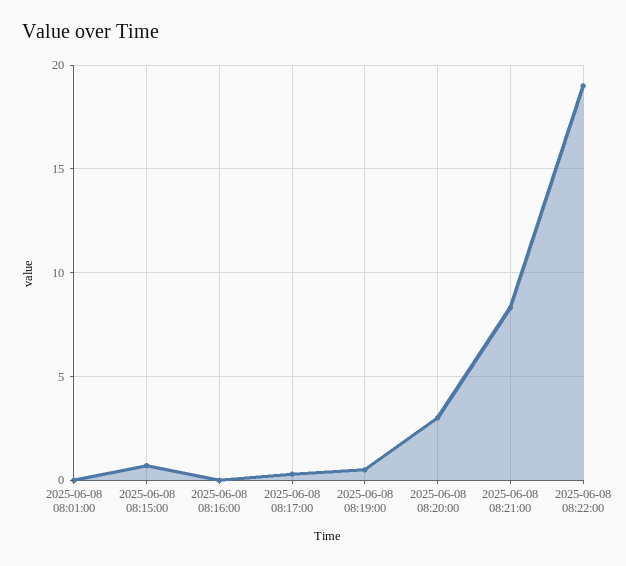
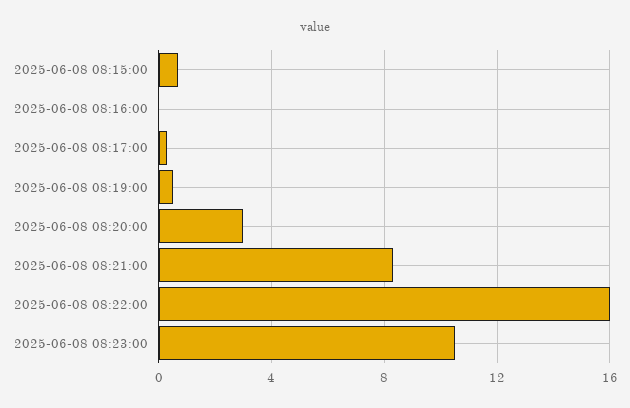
2025-06-08 08:01:00: 0 -> none
2025-06-08 08:22:00: 19 -> 16
2025-06-08 08:23:00: none -> 10.5

